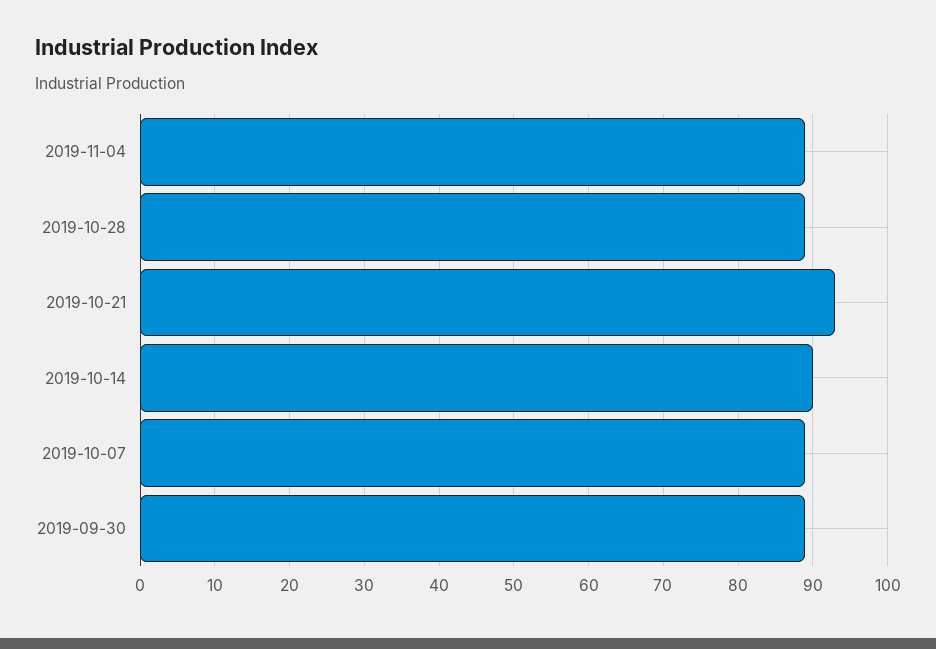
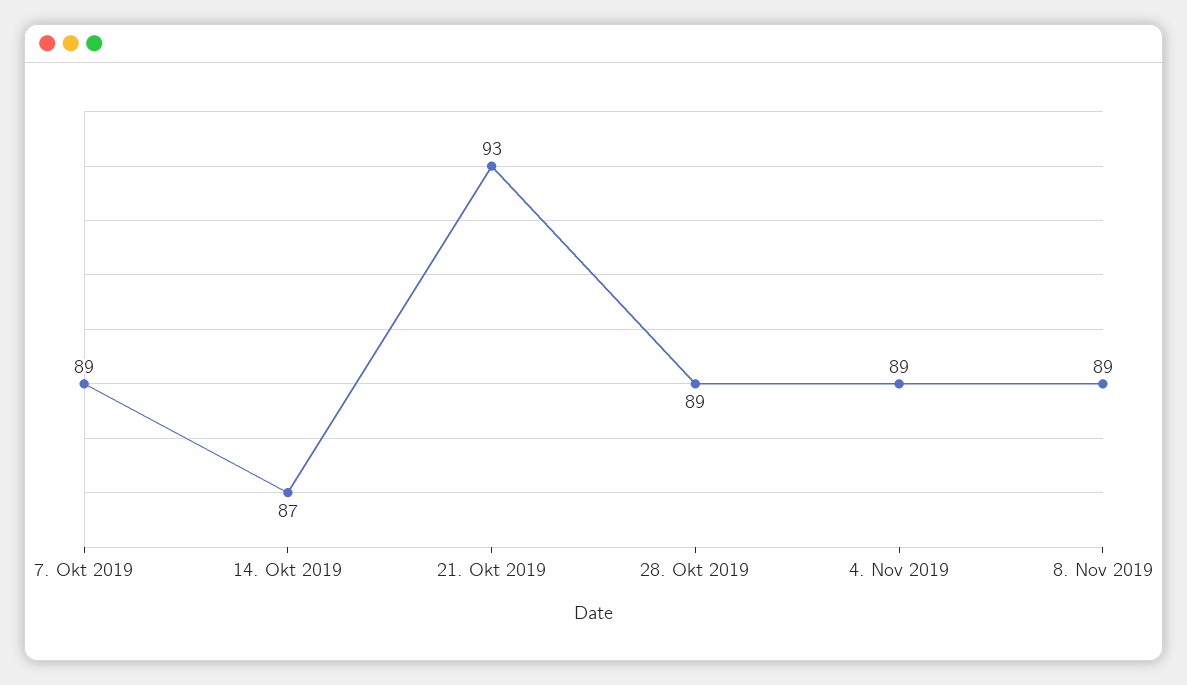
2019-10-14: 90 -> 87
2019-09-30: 89 -> none
8. Nov 2019: none -> 89

